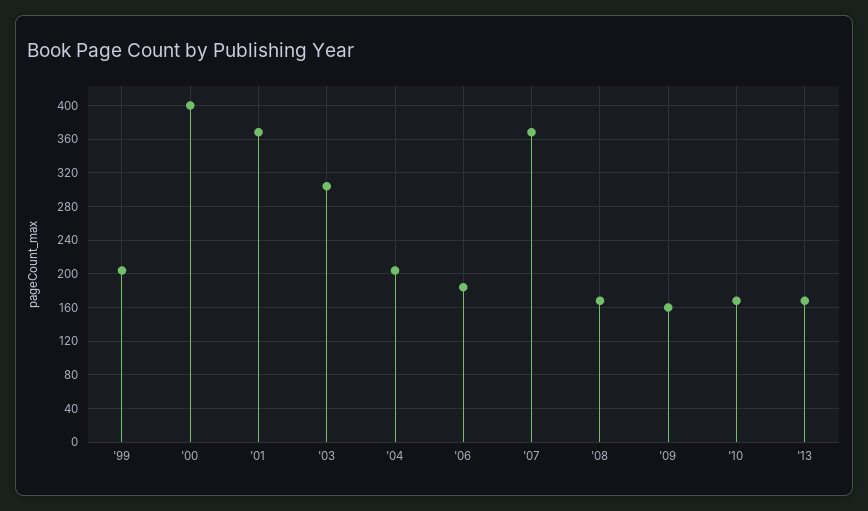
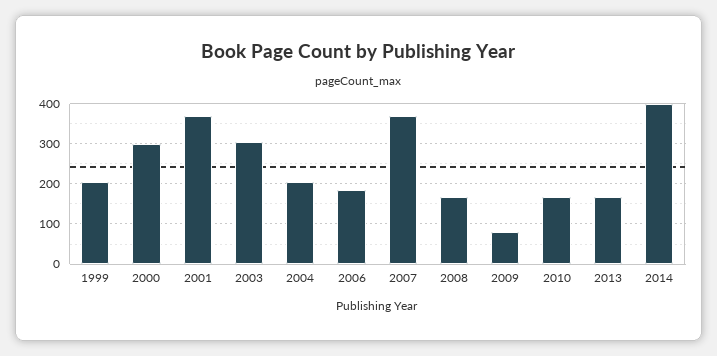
'00: 400 -> 300
'09: 160 -> 80
2014: none -> 400

